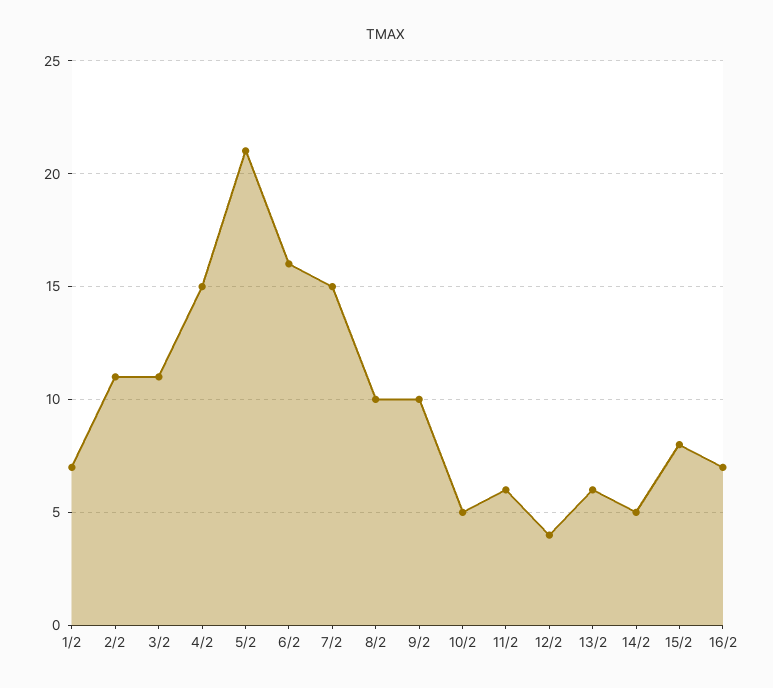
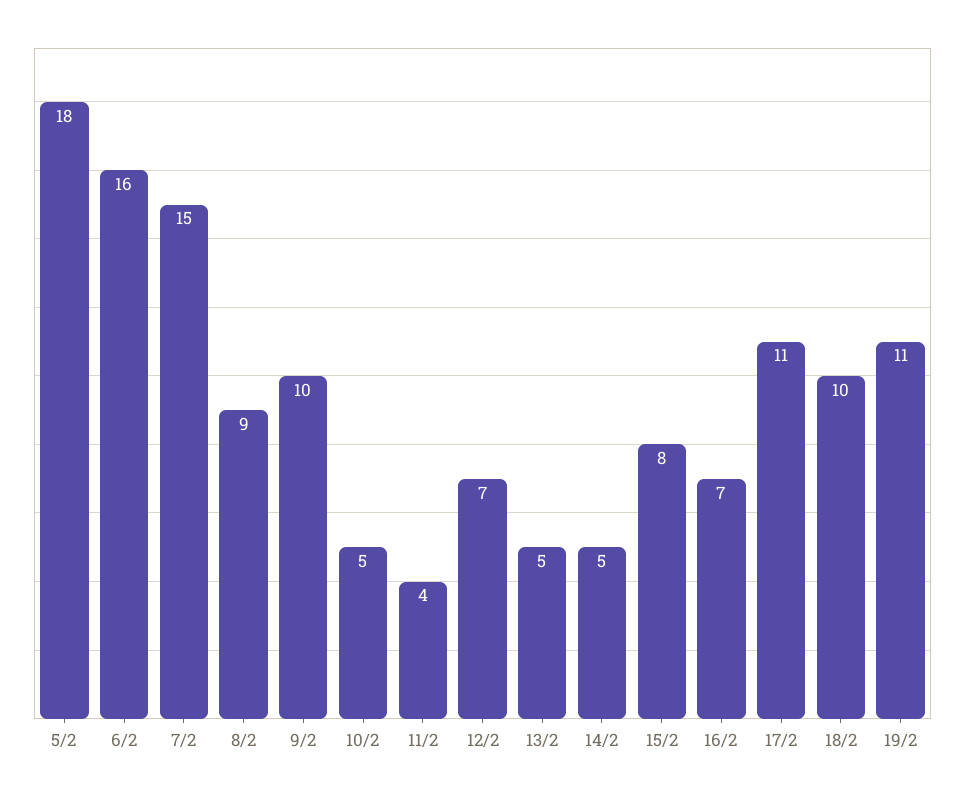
1/2: 7 -> none
2/2: 11 -> none
3/2: 11 -> none
4/2: 15 -> none
5/2: 21 -> 18
8/2: 10 -> 9
11/2: 6 -> 4
12/2: 4 -> 7
13/2: 6 -> 5
17/2: none -> 11
18/2: none -> 10
19/2: none -> 11

